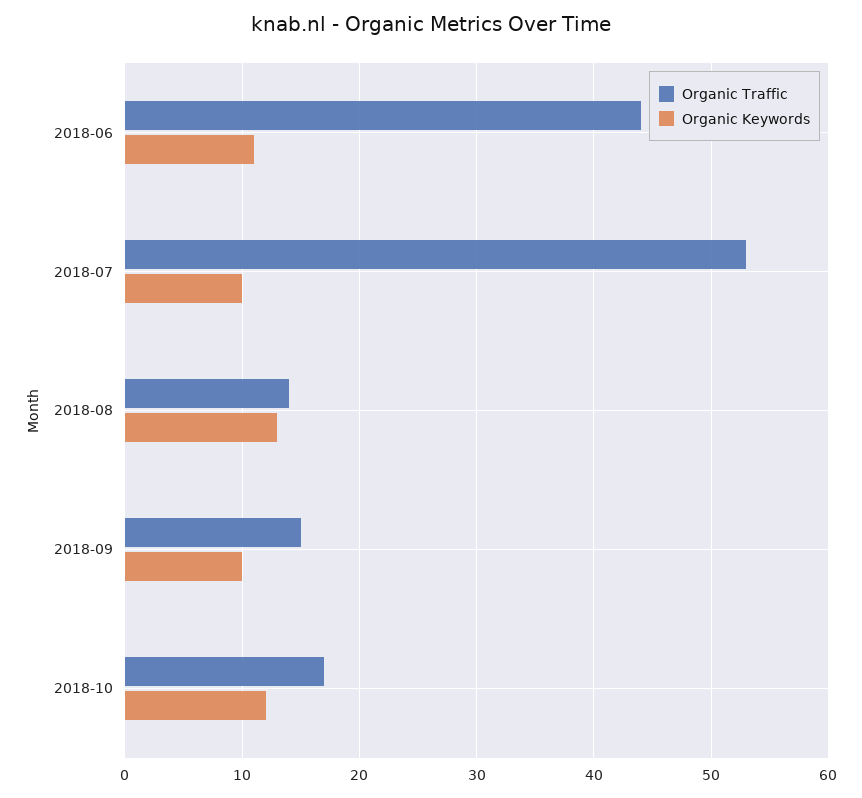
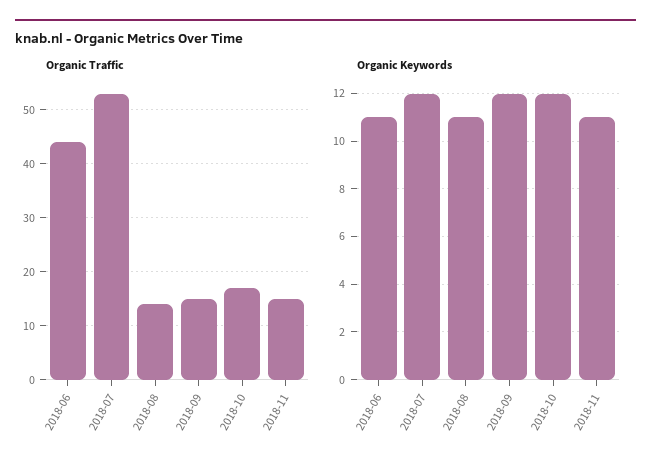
Organic Keywords, 2018-07: 10 -> 12
Organic Keywords, 2018-08: 13 -> 11
Organic Keywords, 2018-09: 10 -> 12
Organic Traffic, 2018-11: none -> 15
Organic Keywords, 2018-11: none -> 11

